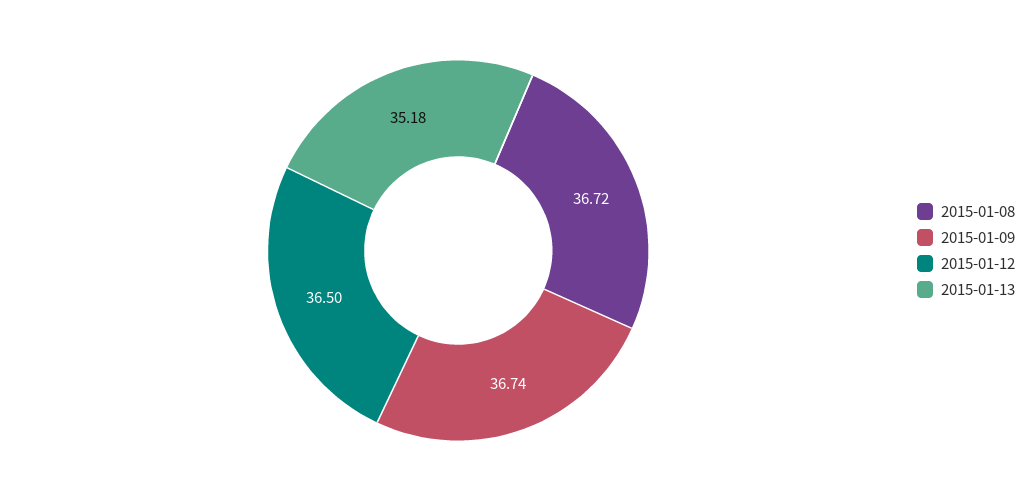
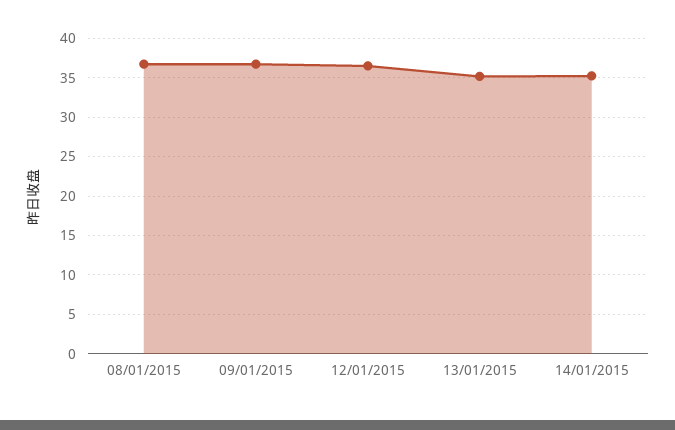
14/01/2015: none -> 35

